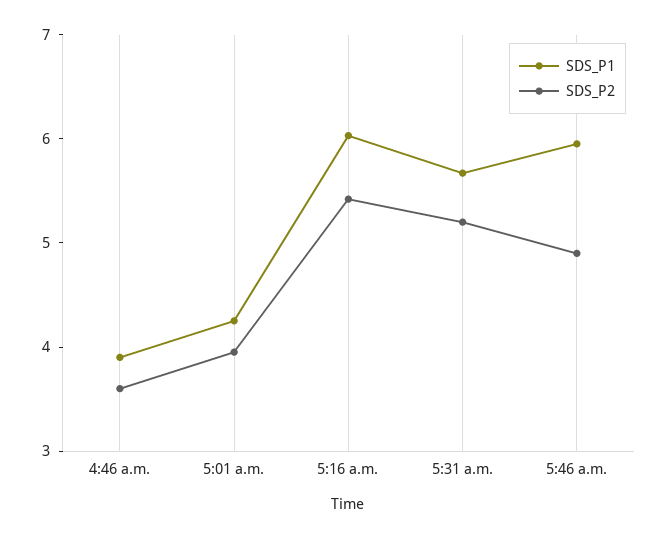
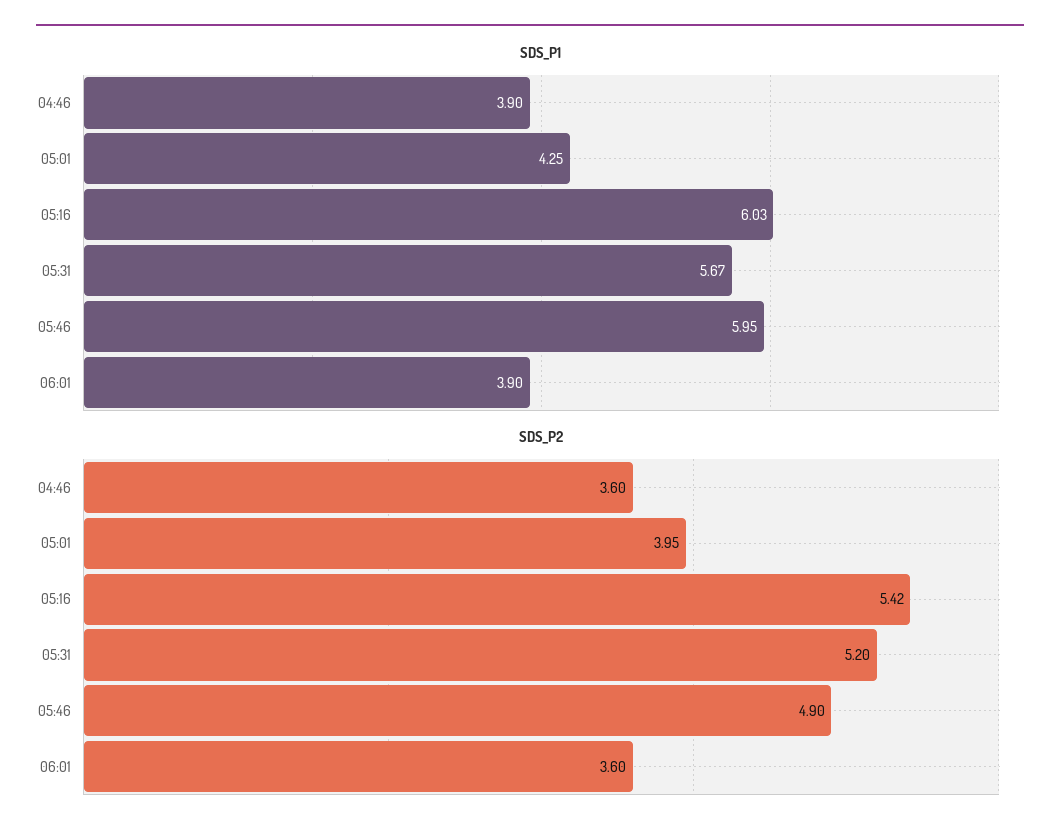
SDS_P1, 06:01: none -> 3.9
SDS_P2, 06:01: none -> 3.6

